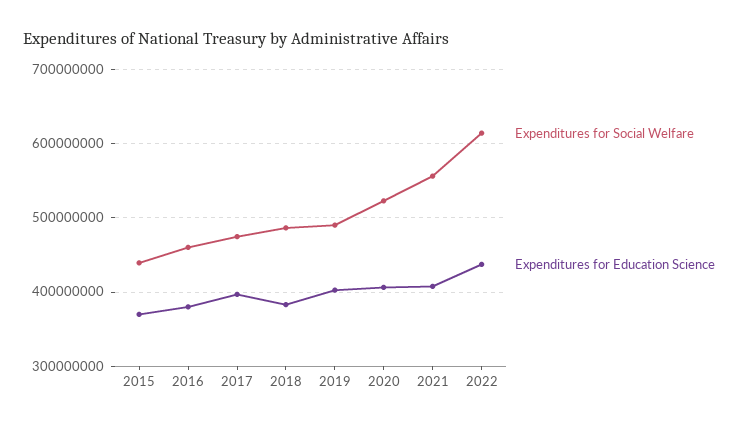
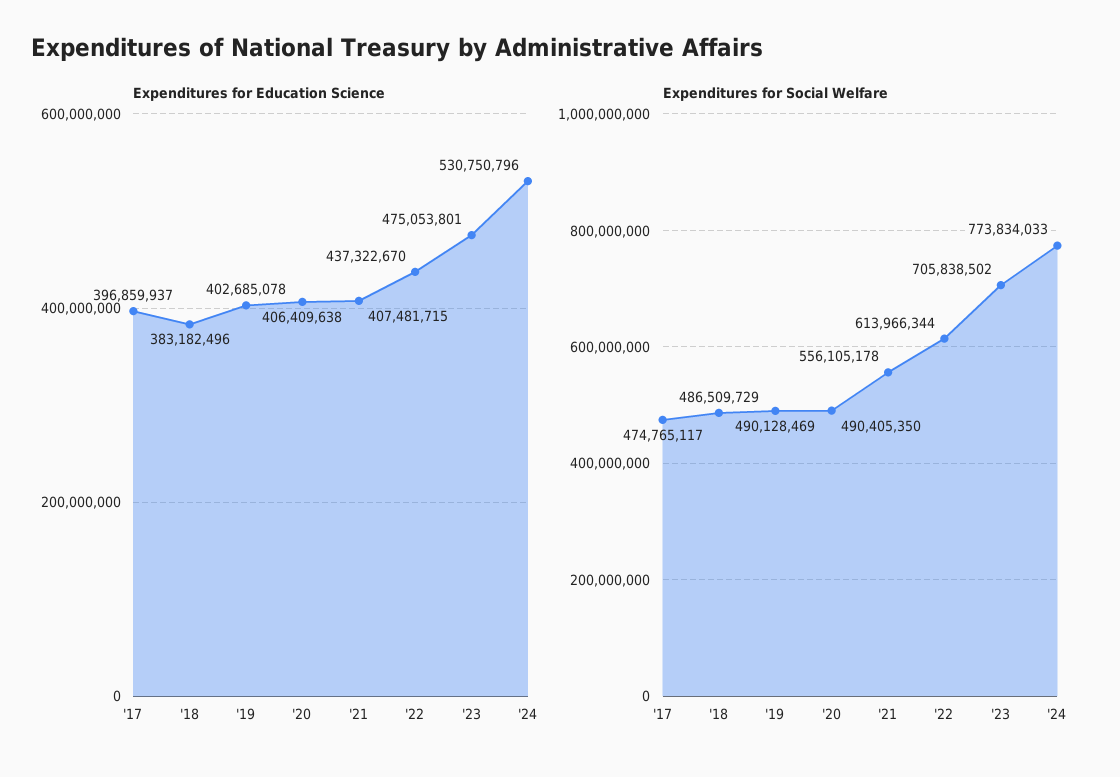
Expenditures for Social Welfare, 2015: 440000000 -> none
Expenditures for Education Science, 2015: 370000000 -> none
Expenditures for Social Welfare, 2016: 460000000 -> none
Expenditures for Education Science, 2016: 380000000 -> none
Expenditures for Social Welfare, 2020: 520000000 -> 490405350
Expenditures for Education Science, '23: none -> 475053801
Expenditures for Education Science, '24: none -> 530750796
Expenditures for Social Welfare, '23: none -> 705838502
Expenditures for Social Welfare, '24: none -> 773834033

